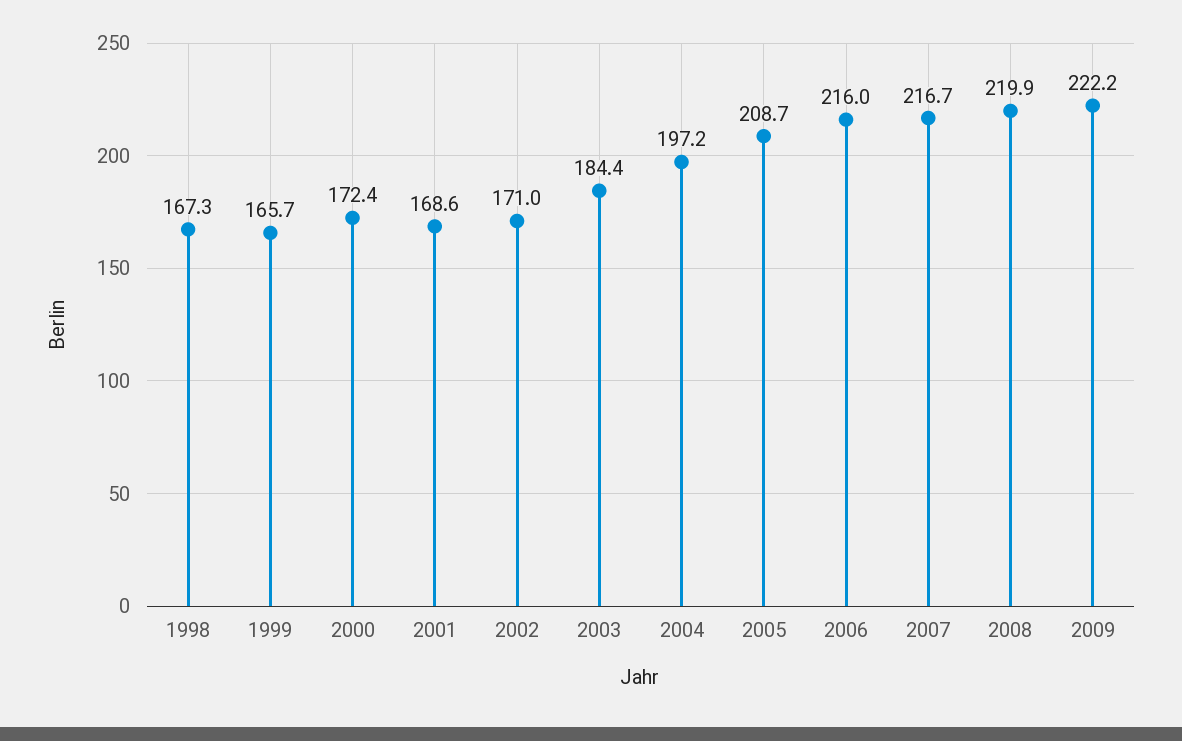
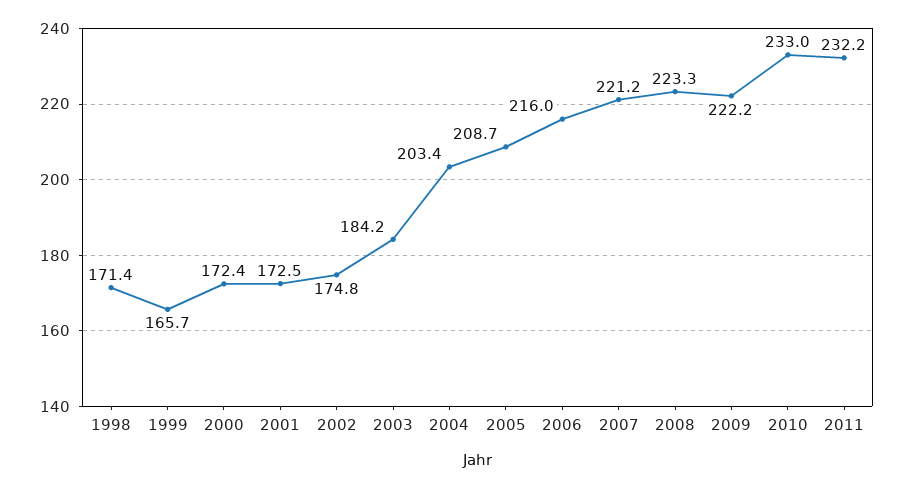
1998: 167.3 -> 171.4
2001: 168.6 -> 172.5
2002: 171 -> 174.8
2003: 184.4 -> 184.2
2004: 197.2 -> 203.4
2007: 216.7 -> 221.2
2008: 219.9 -> 223.3
2010: none -> 233
2011: none -> 232.2

